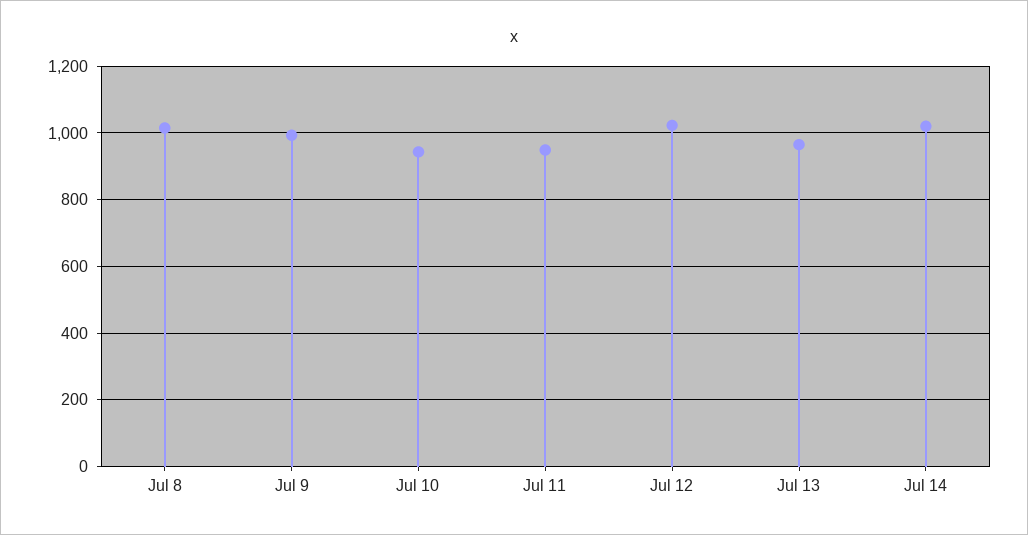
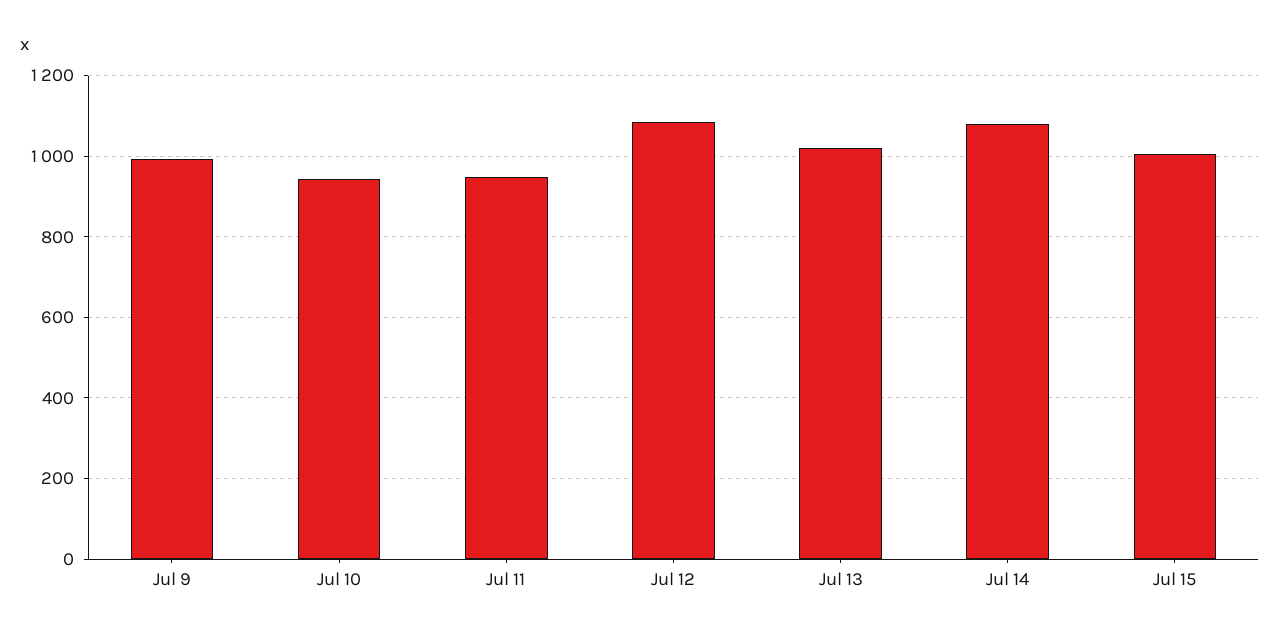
Jul 8: 1020 -> none
Jul 12: 1020 -> 1080
Jul 13: 960 -> 1020
Jul 14: 1020 -> 1080
Jul 15: none -> 1000

